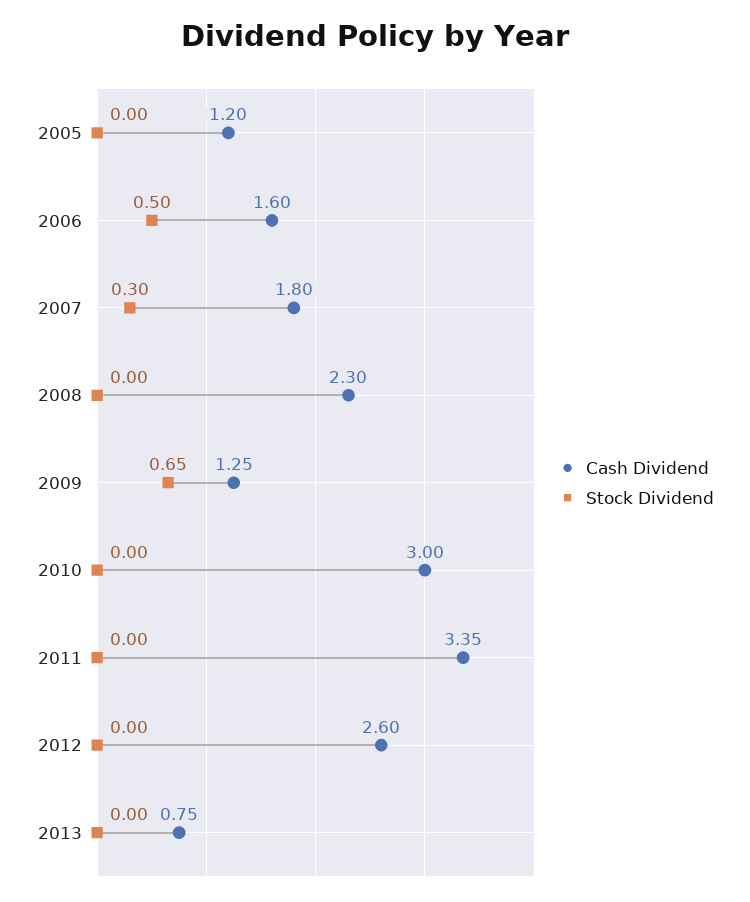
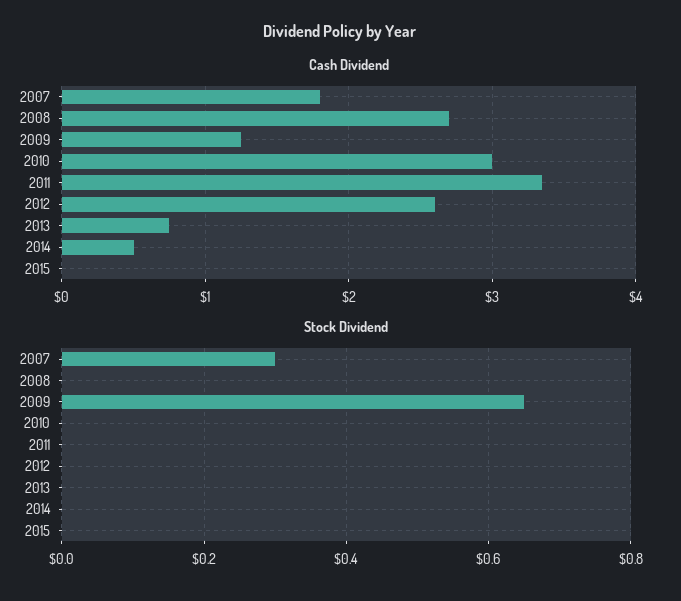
Cash Dividend, 2005: 1.2 -> none
Stock Dividend, 2005: 0 -> none
Cash Dividend, 2006: 1.6 -> none
Stock Dividend, 2006: 0.5 -> none
Cash Dividend, 2008: 2.3 -> 2.7
Cash Dividend, 2014: none -> 0.5
Cash Dividend, 2015: none -> 0
Stock Dividend, 2014: none -> 0
Stock Dividend, 2015: none -> 0

